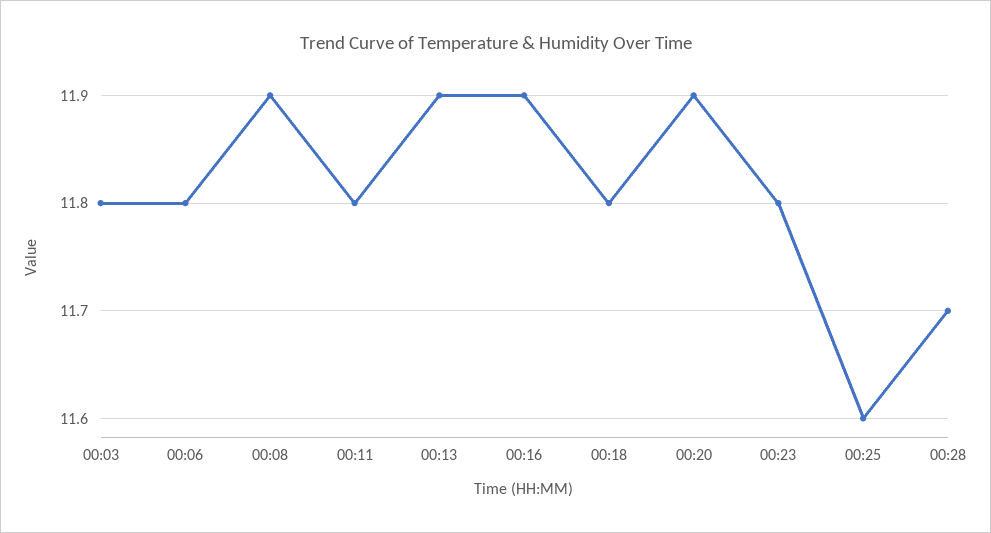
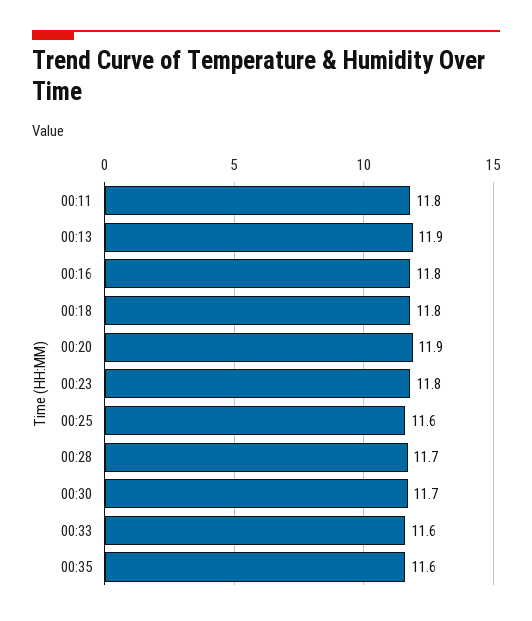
00:03: 11.8 -> none
00:06: 11.8 -> none
00:08: 11.9 -> none
00:16: 11.9 -> 11.8
00:30: none -> 11.7
00:33: none -> 11.6
00:35: none -> 11.6

